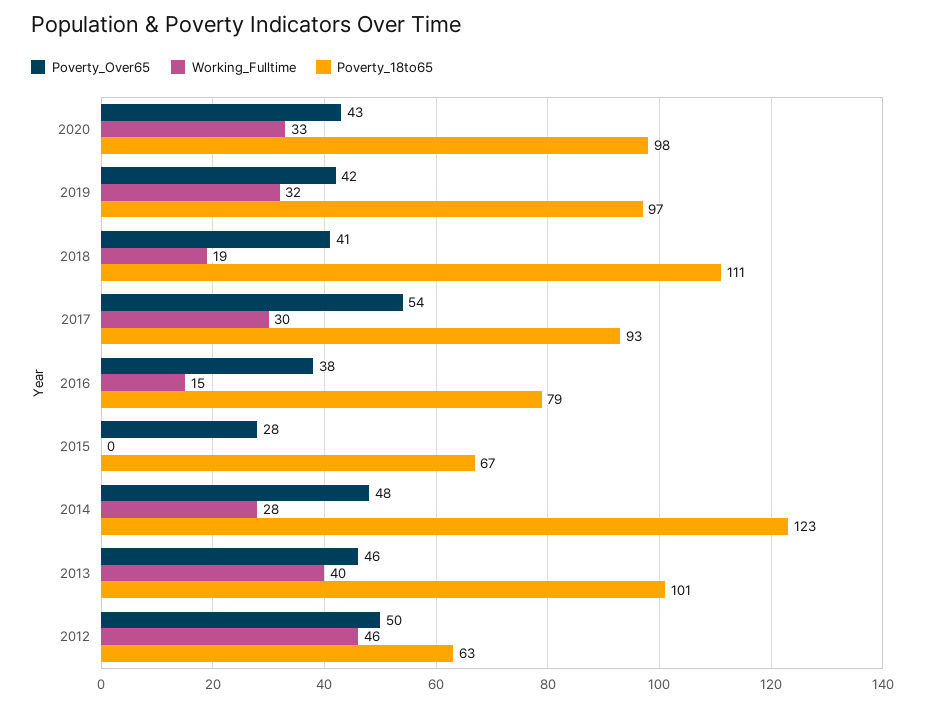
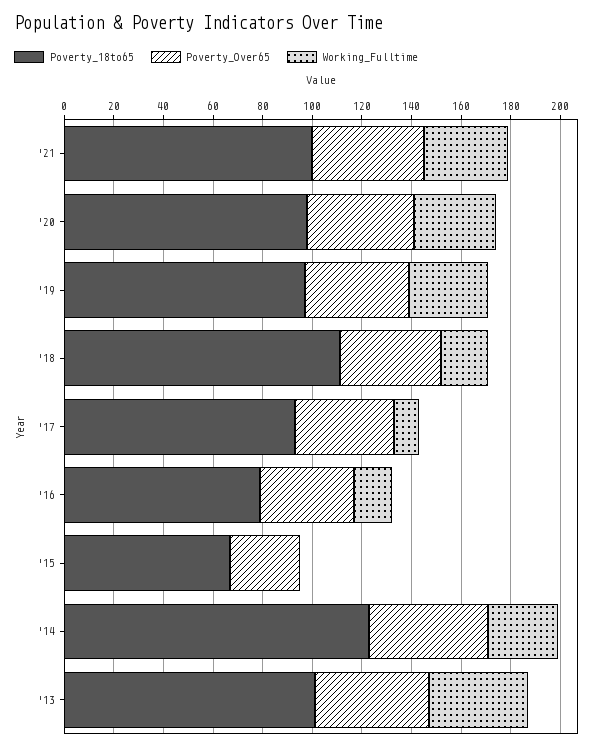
Poverty_Over65, 2017: 54 -> 40
Working_Fulltime, 2017: 30 -> 10
Poverty_Over65, 2012: 50 -> none
Working_Fulltime, 2012: 46 -> none
Poverty_18to65, 2012: 63 -> none
Poverty_18to65, '21: none -> 100
Poverty_Over65, '21: none -> 45
Working_Fulltime, '21: none -> 35

